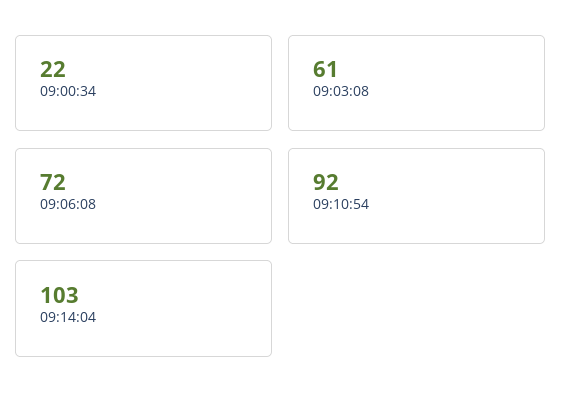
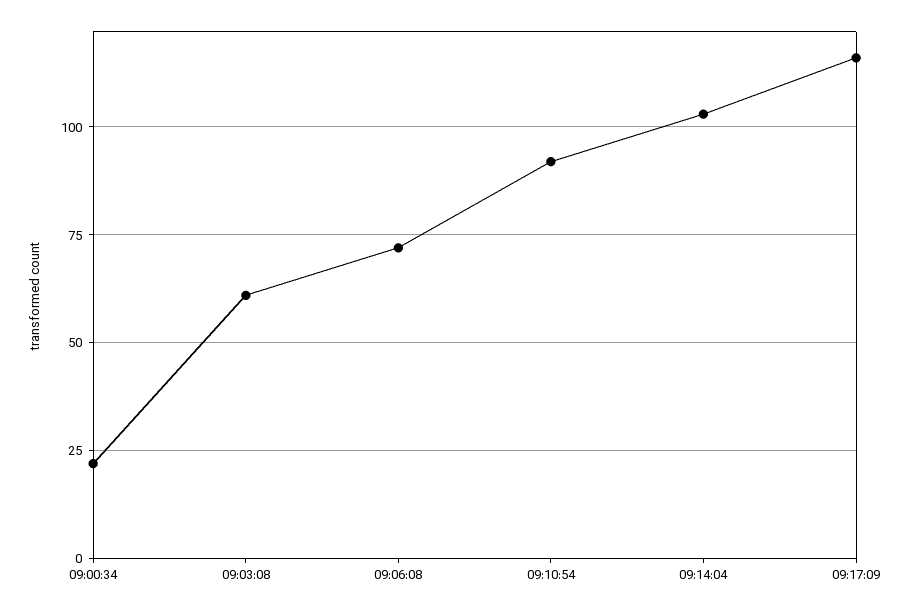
09:17:09: none -> 115

